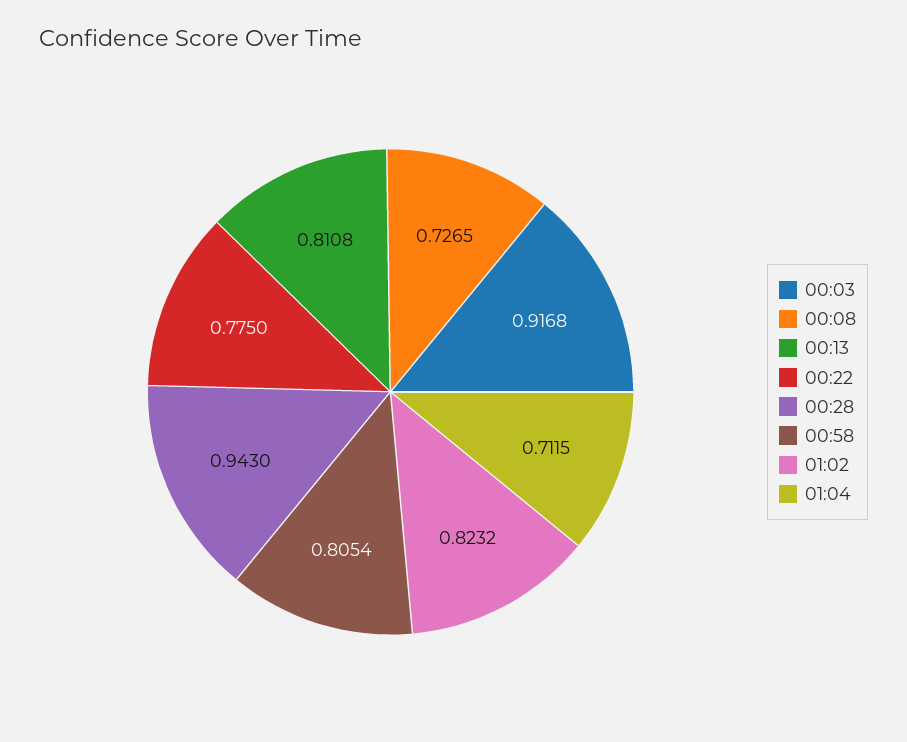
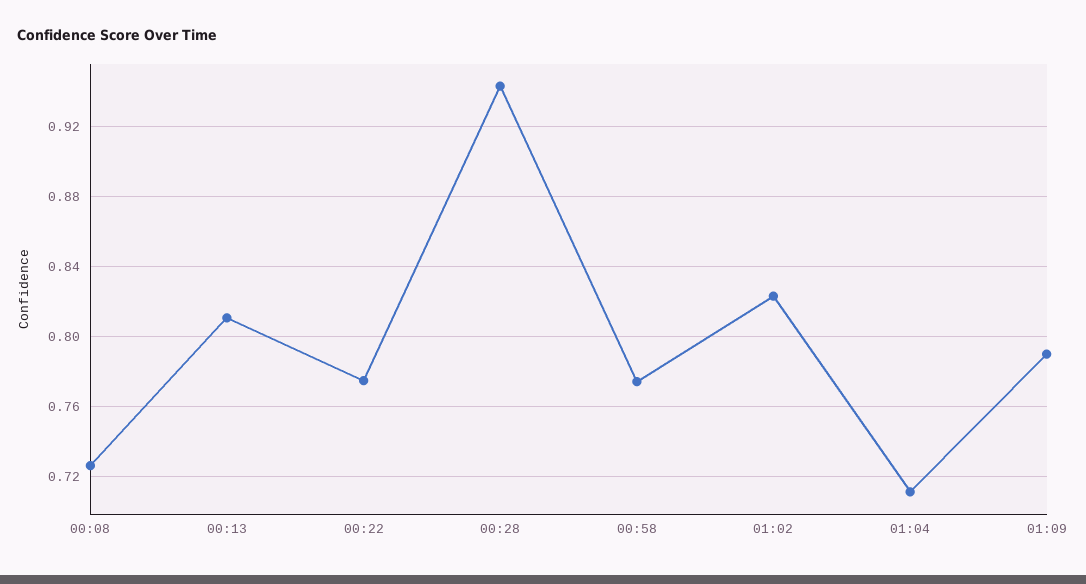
00:03: 0.9168 -> none
00:58: 0.8054 -> 0.775
01:09: none -> 0.79

